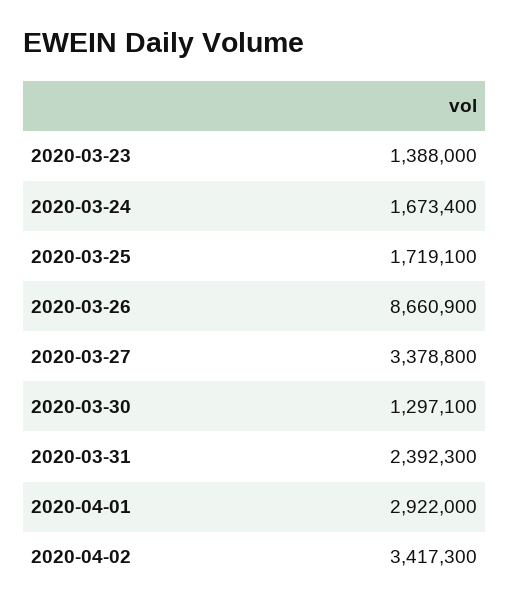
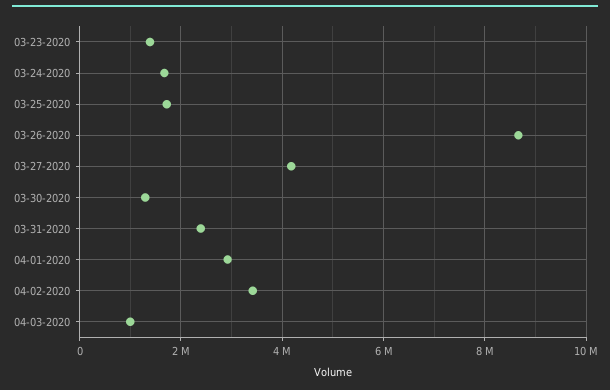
2020-03-27: 3378800 -> 4200000
04-03-2020: none -> 1000000

